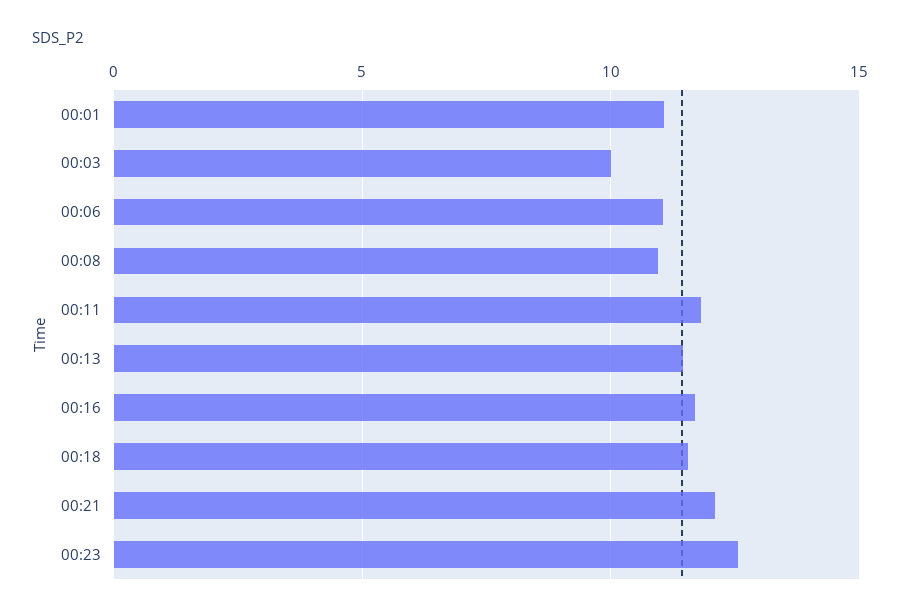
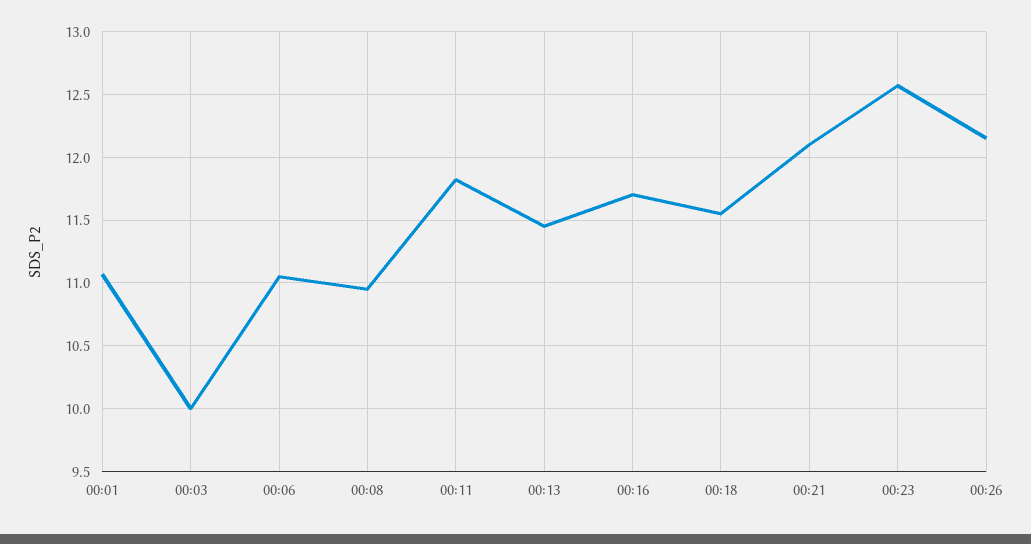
00:26: none -> 12.15

